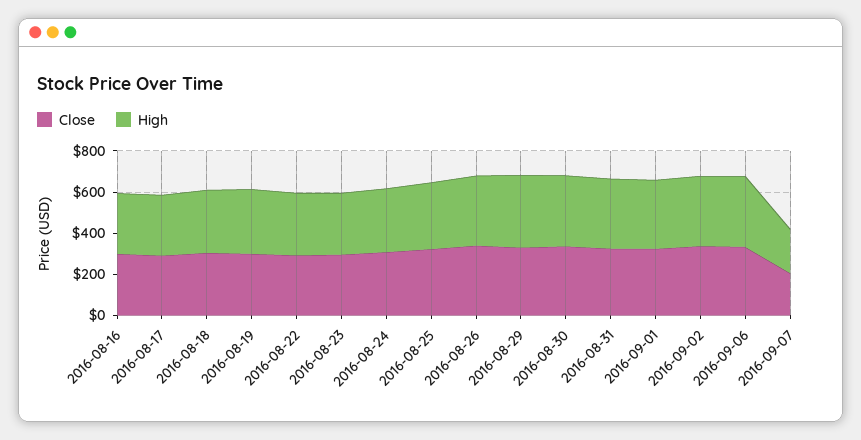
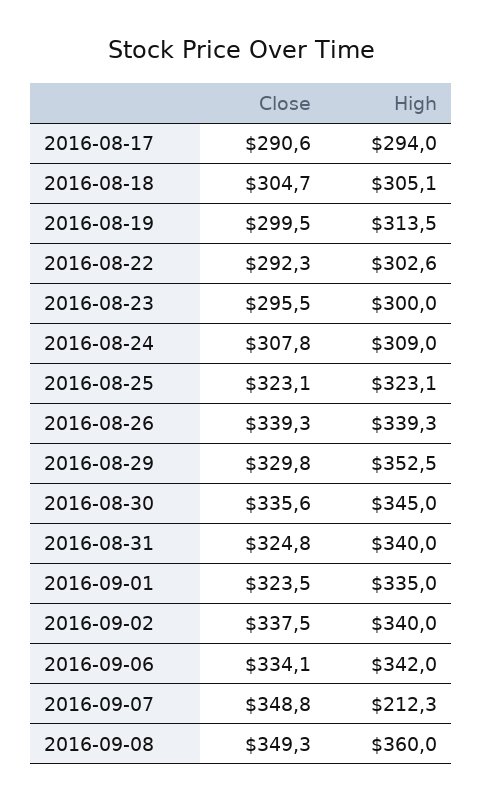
Close, 2016-08-16: 300 -> none
High, 2016-08-16: 300 -> none
Close, 2016-09-07: 200 -> 348.8
Close, 2016-09-08: none -> 349.3
High, 2016-09-08: none -> 360

